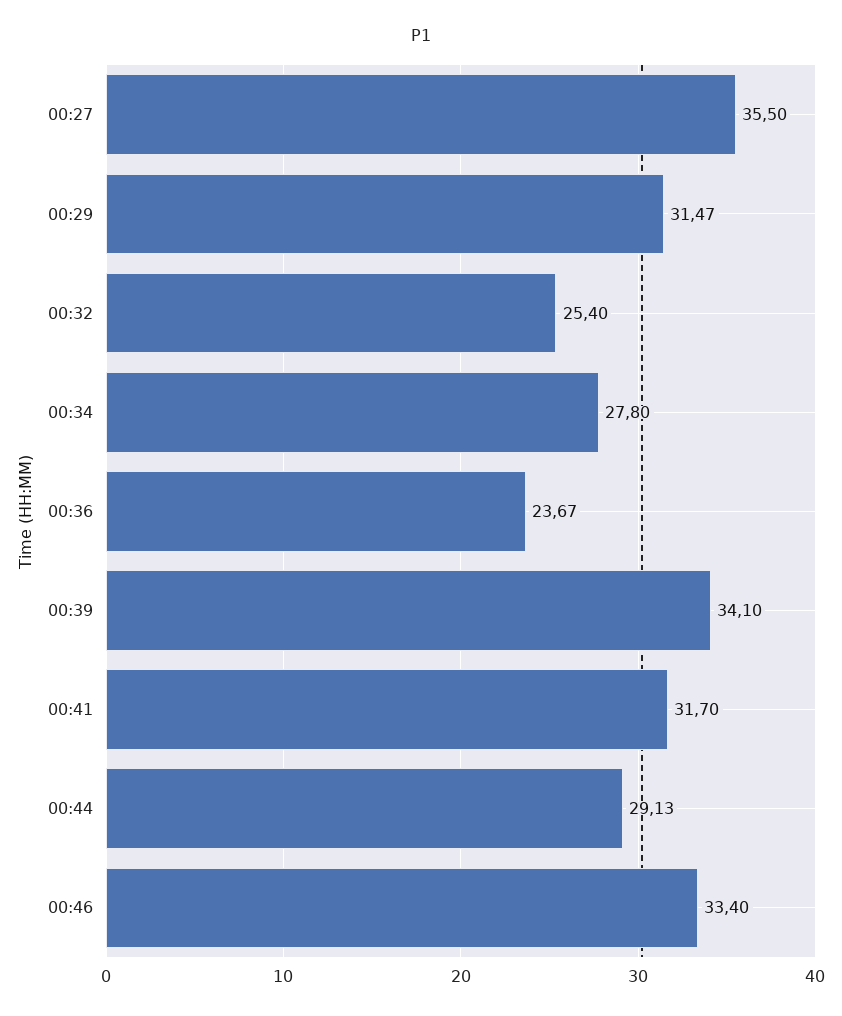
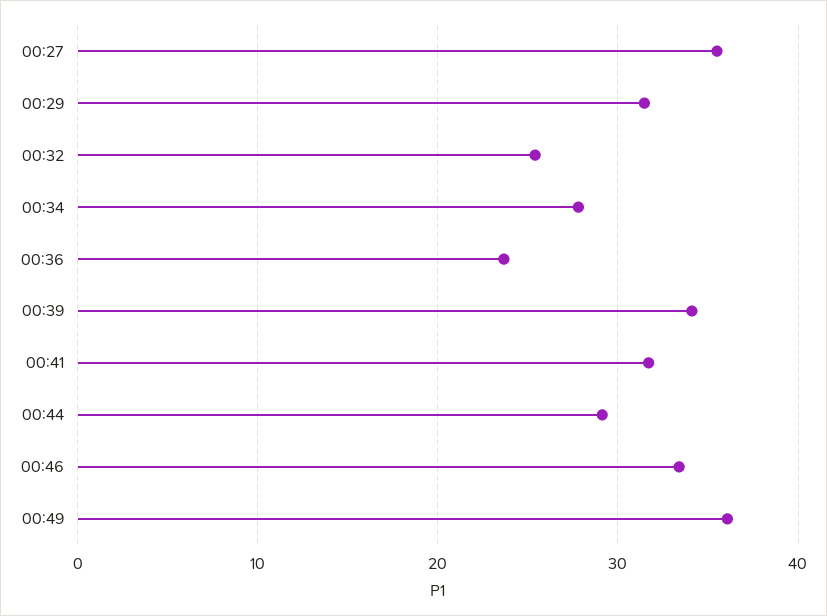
00:49: none -> 36

